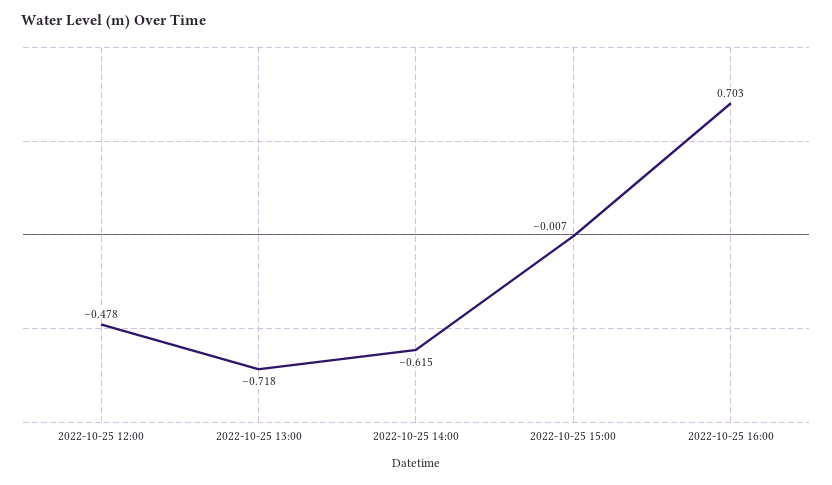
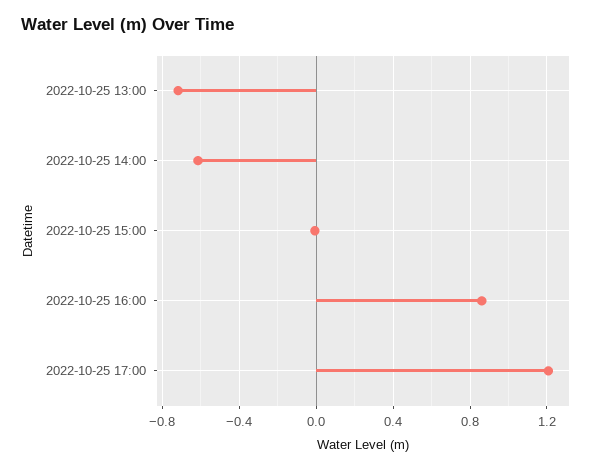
2022-10-25 12:00: -0.478 -> none
2022-10-25 16:00: 0.703 -> 0.85
2022-10-25 17:00: none -> 1.2

